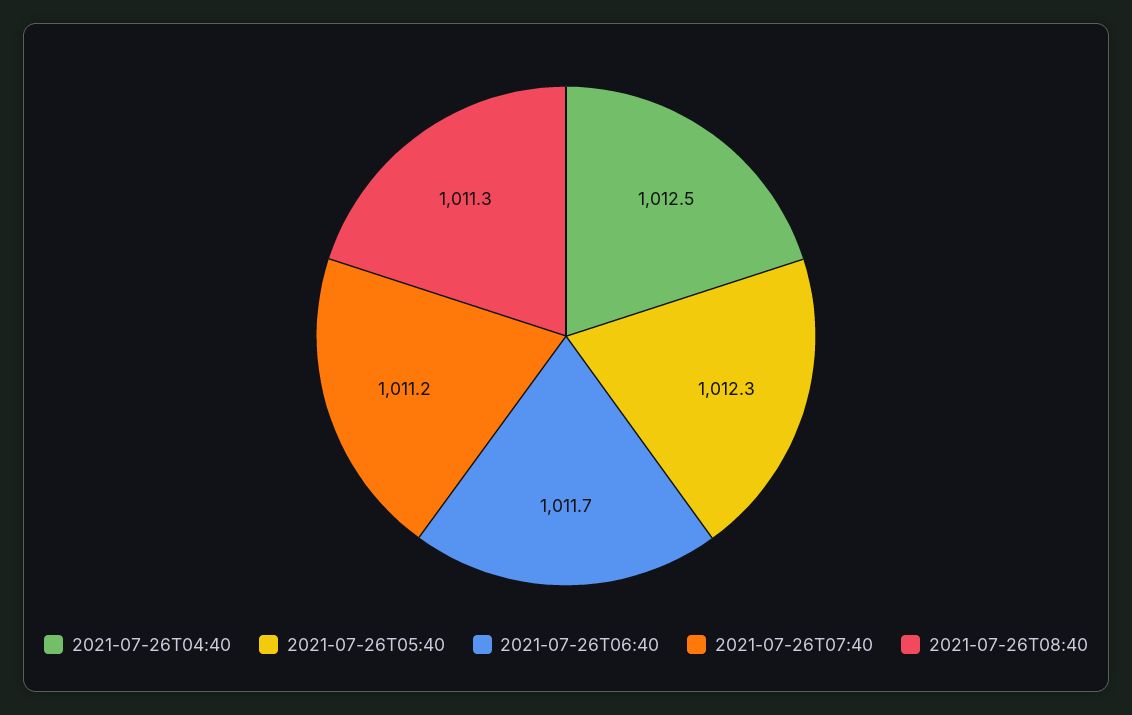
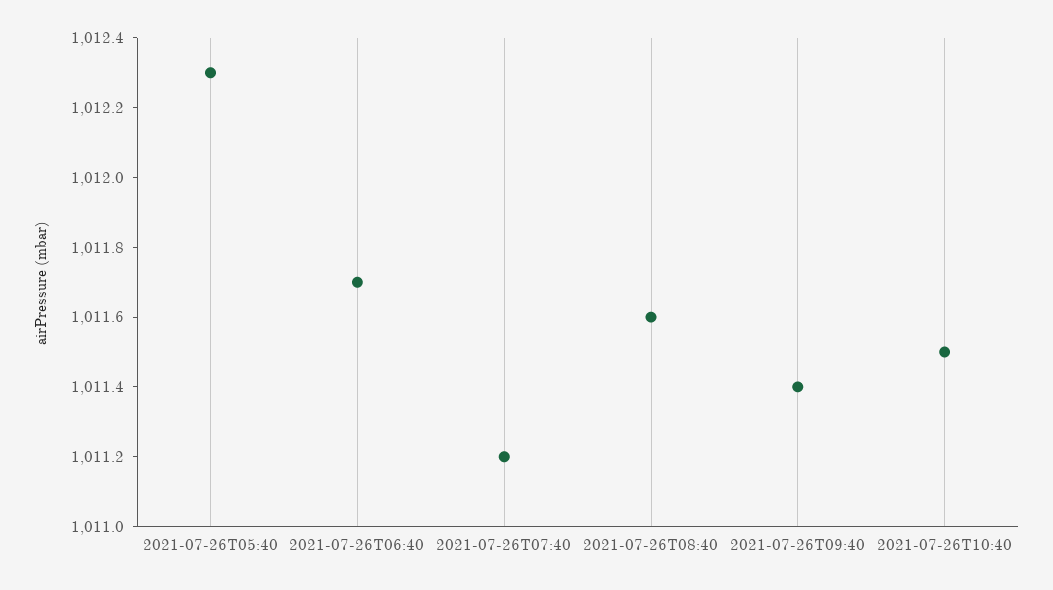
2021-07-26T04:40: 1012.5 -> none
2021-07-26T08:40: 1011.3 -> 1011.6
2021-07-26T09:40: none -> 1011.4
2021-07-26T10:40: none -> 1011.5

